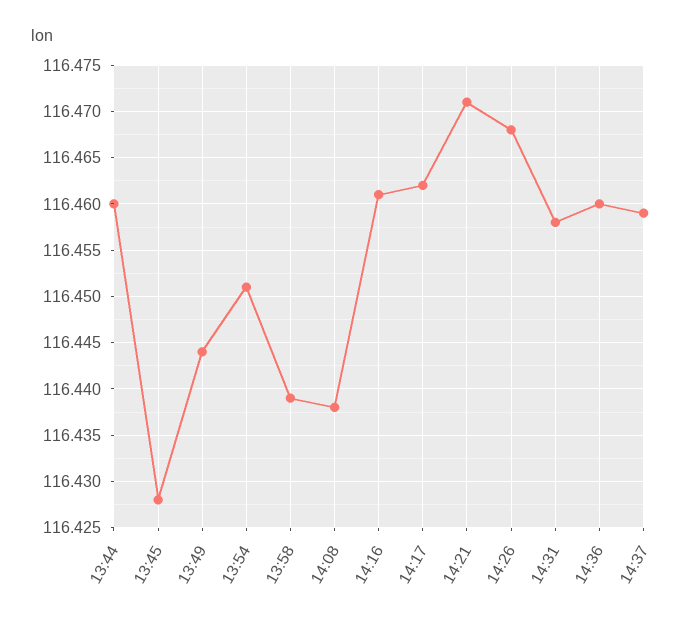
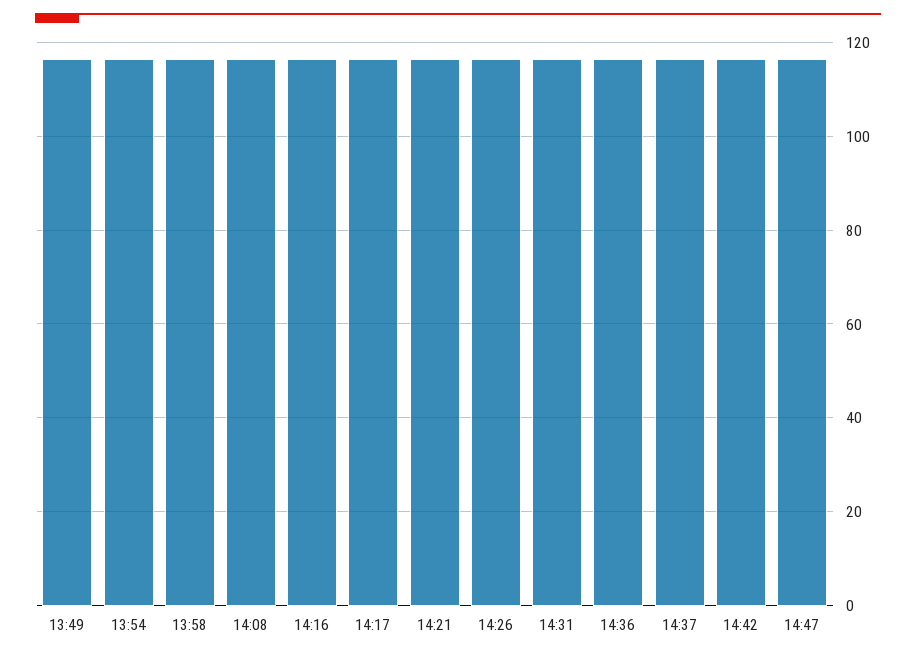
13:44: 116.46 -> none
13:45: 116.428 -> none
14:42: none -> 116
14:47: none -> 116

